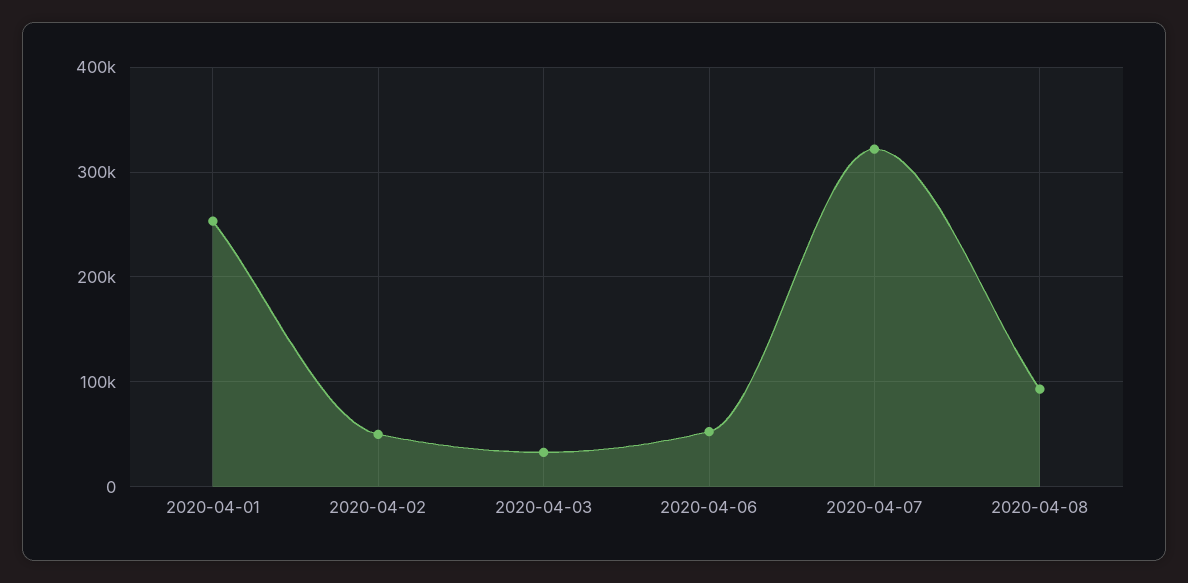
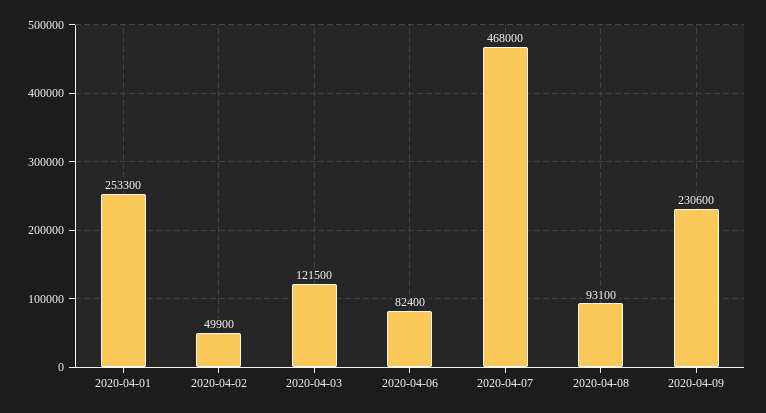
2020-04-03: 30000 -> 121500
2020-04-06: 50000 -> 82400
2020-04-07: 320000 -> 468000
2020-04-09: none -> 230600

